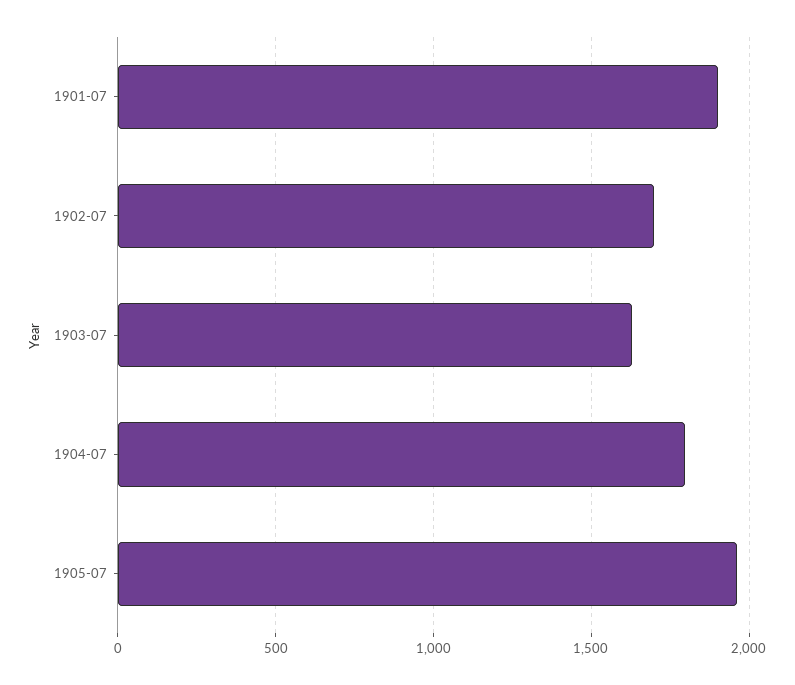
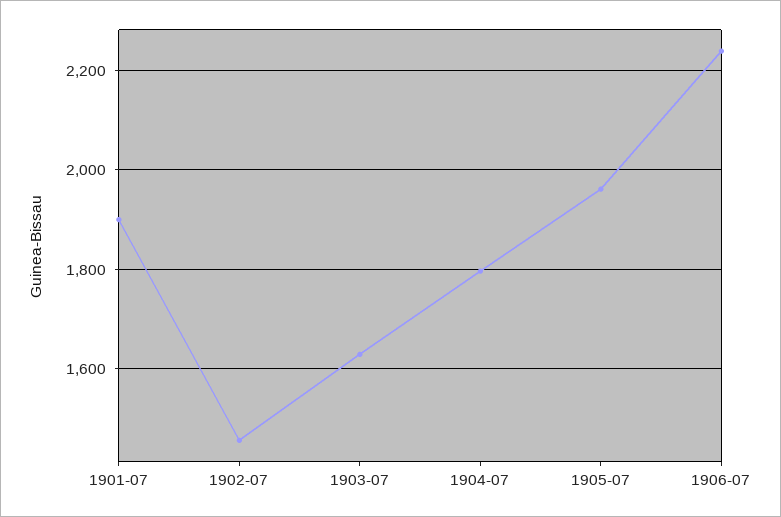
1902-07: 1700 -> 1460
1906-07: none -> 2240

